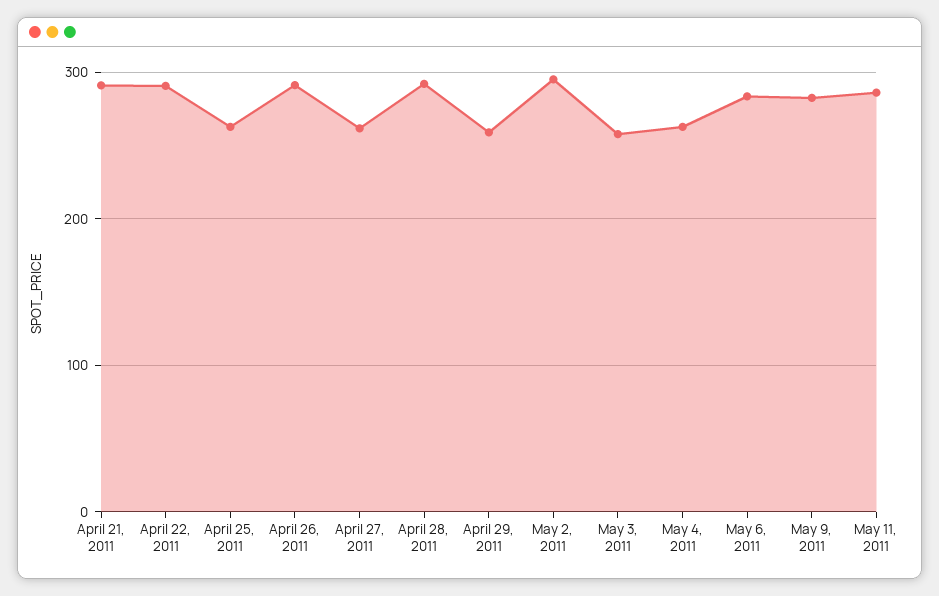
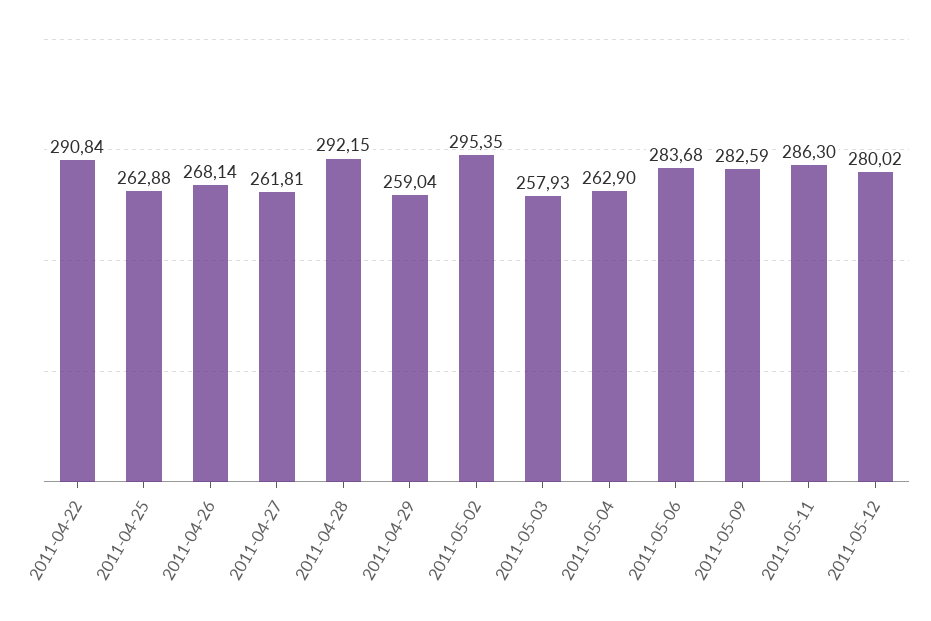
April 21, 2011: 290 -> none
April 26, 2011: 290 -> 268.14
2011-05-12: none -> 280.02

